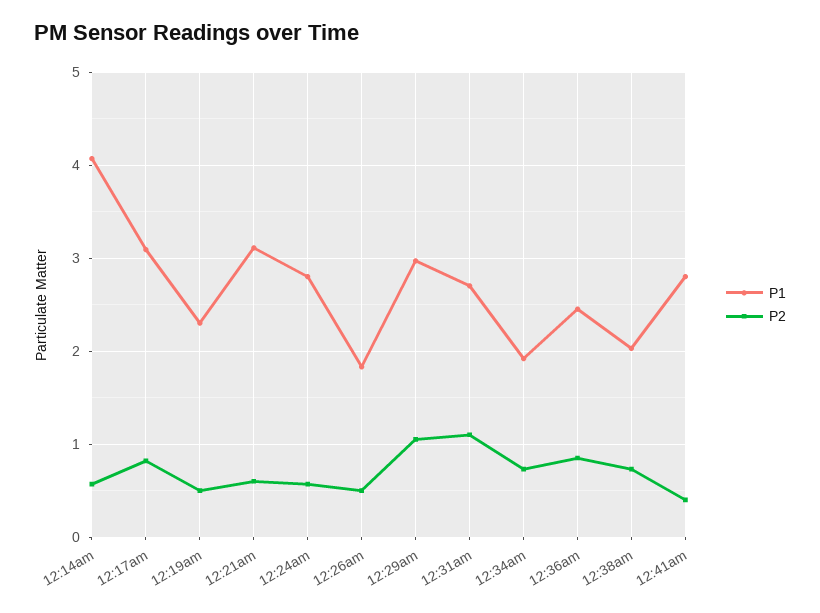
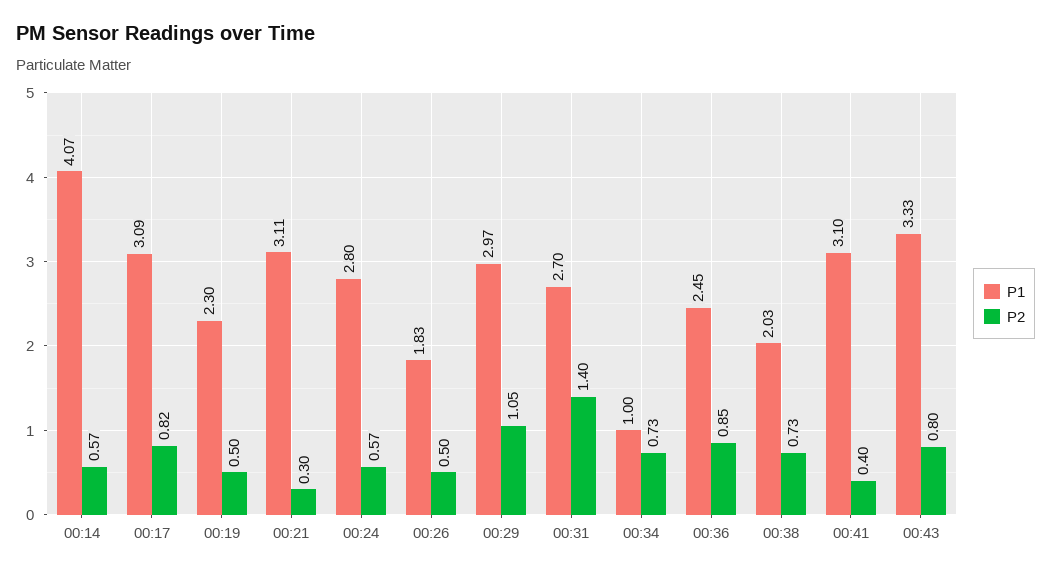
P2, 12:21am: 0.6 -> 0.3
P2, 12:31am: 1.1 -> 1.4
P1, 12:34am: 1.9 -> 1
P1, 12:41am: 2.8 -> 3.1
P1, 00:43: none -> 3.33
P2, 00:43: none -> 0.8

